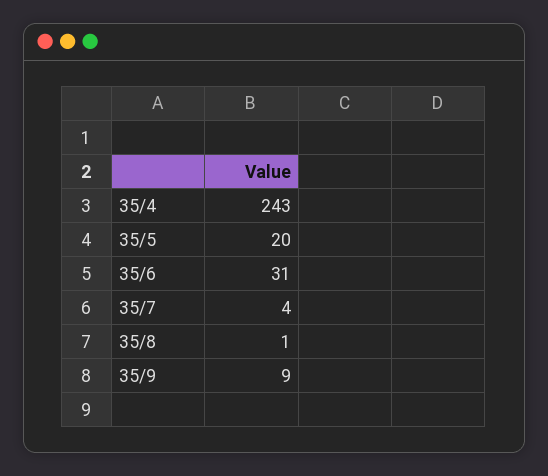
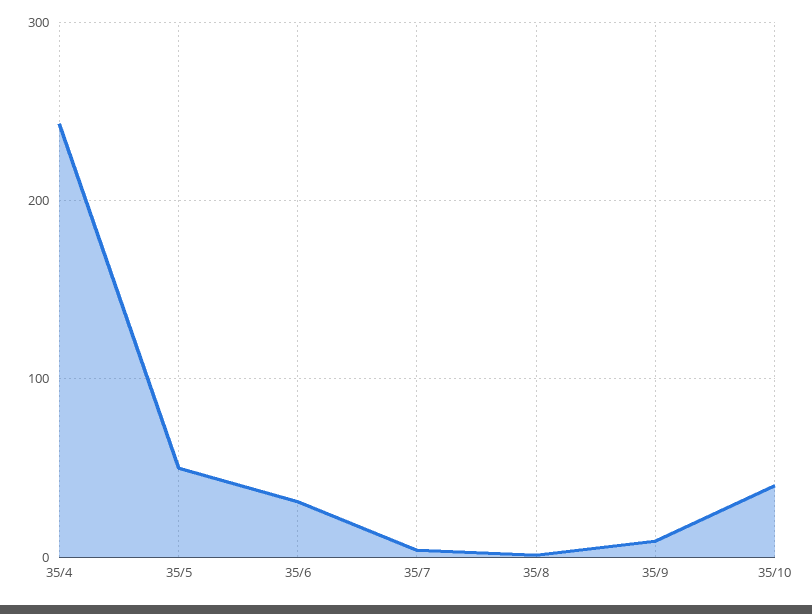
35/5: 20 -> 50
35/10: none -> 40

